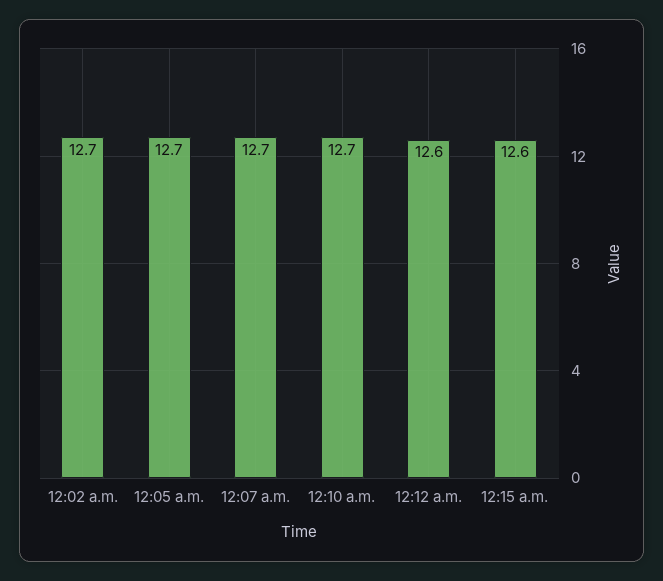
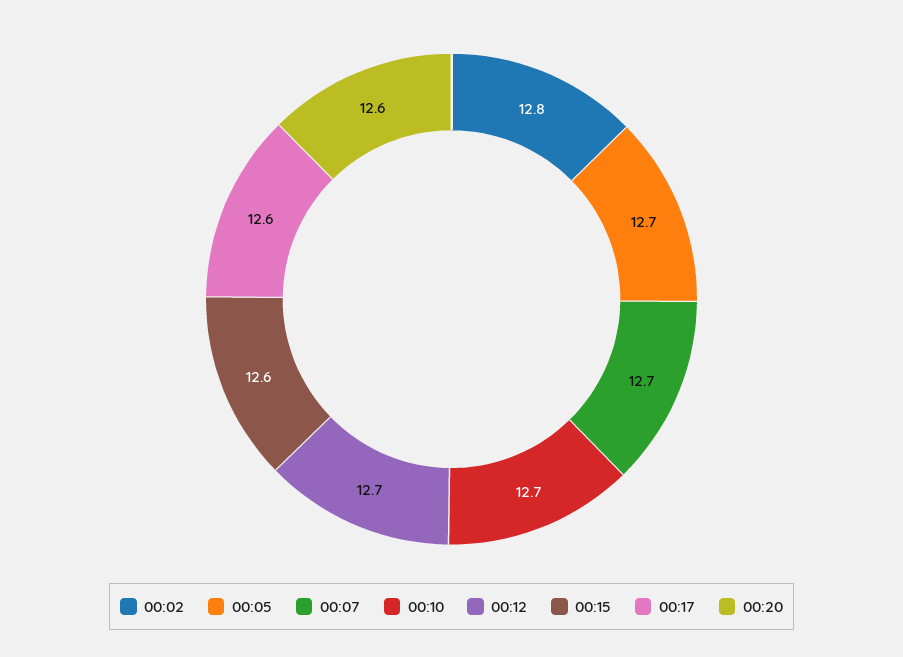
12:02 a.m.: 12.7 -> 12.8
12:12 a.m.: 12.6 -> 12.7
00:17: none -> 12.6
00:20: none -> 12.6

